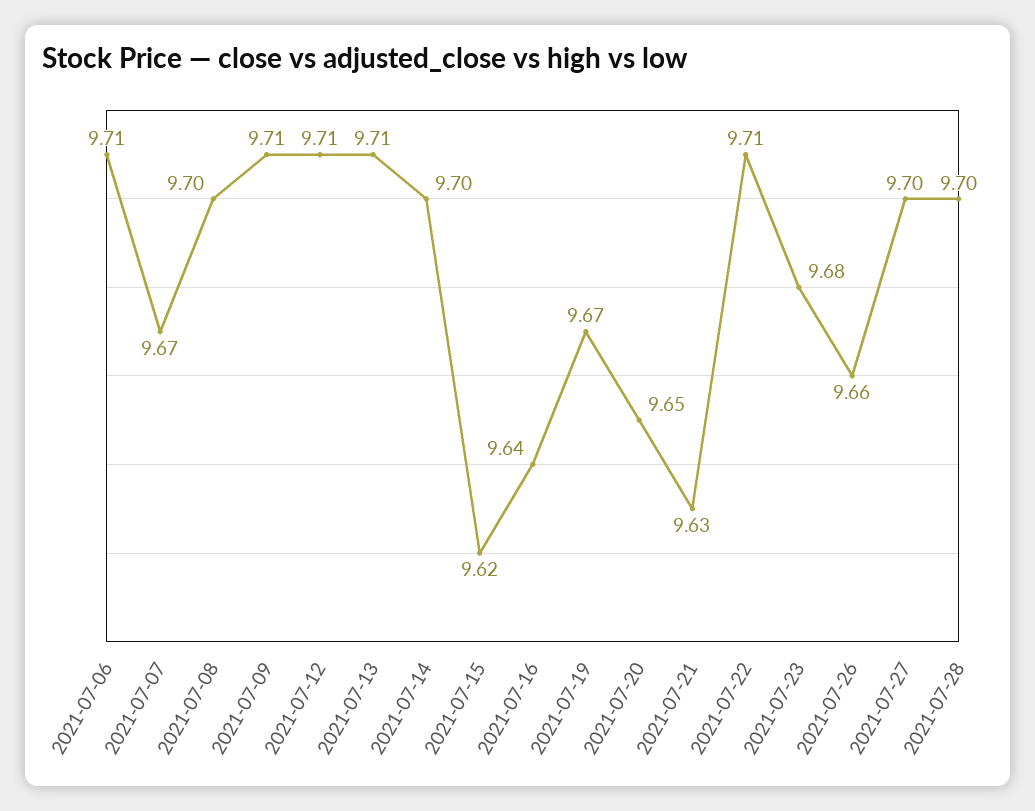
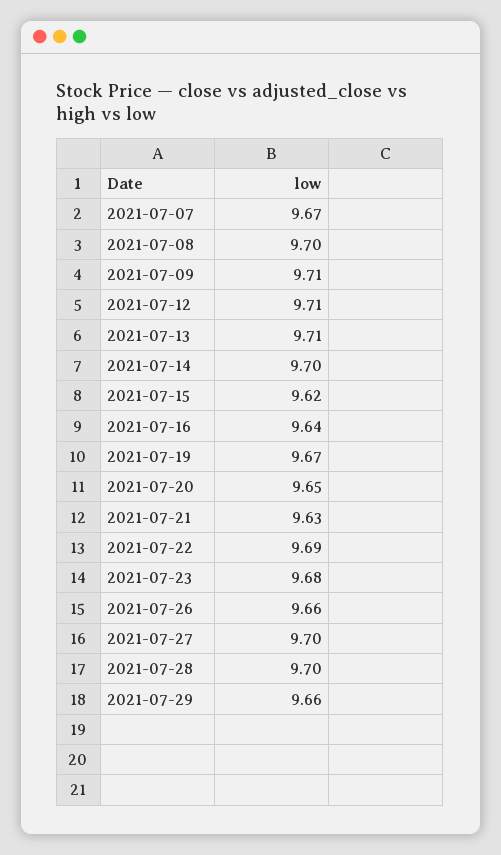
2021-07-06: 9.71 -> none
2021-07-22: 9.71 -> 9.69
2021-07-29: none -> 9.66

